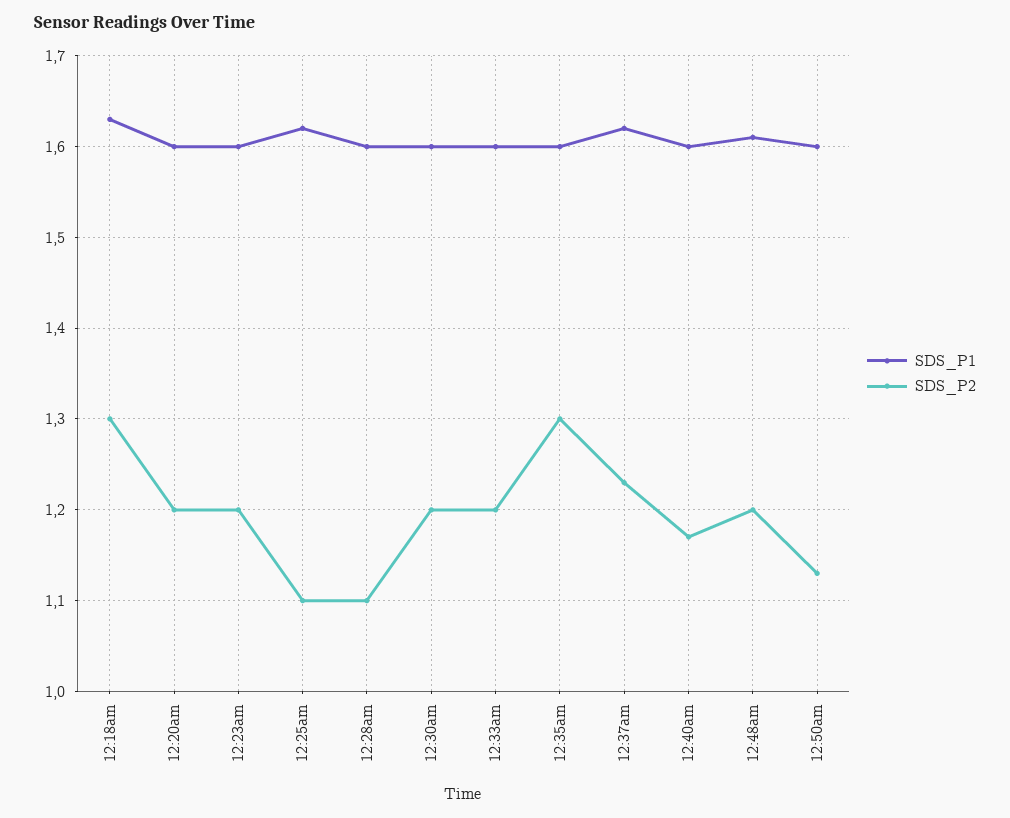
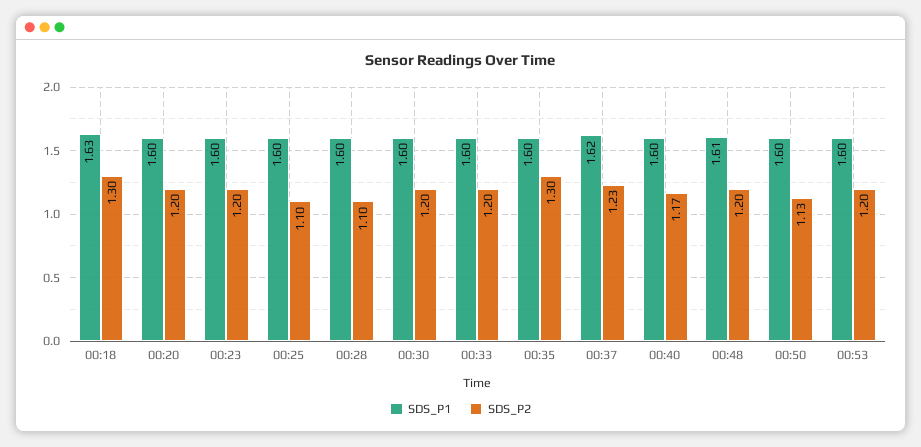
SDS_P1, 12:25am: 1.62 -> 1.6
SDS_P1, 00:53: none -> 1.6
SDS_P2, 00:53: none -> 1.2

